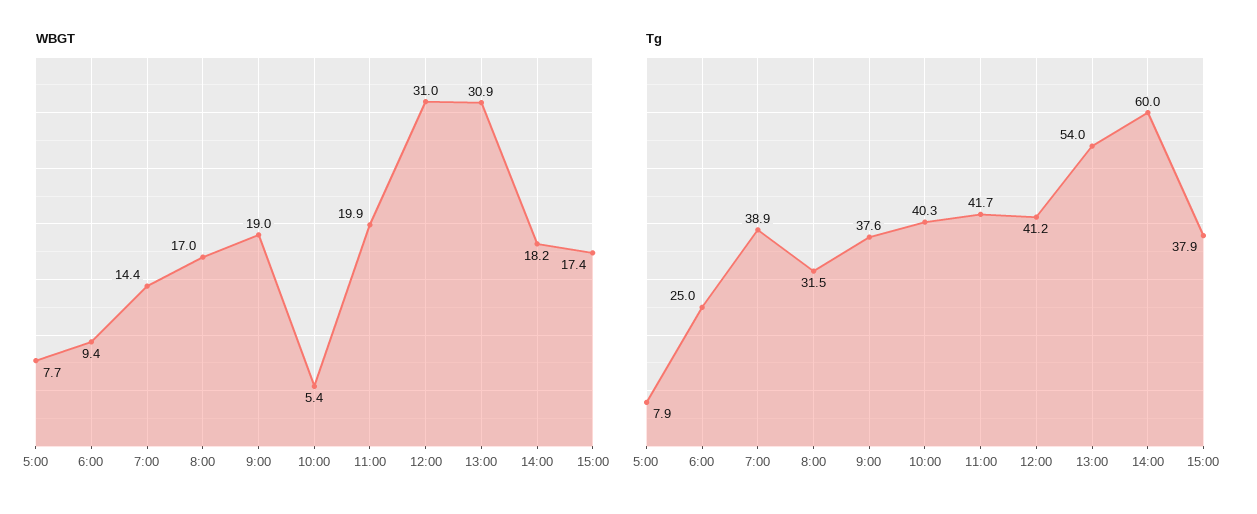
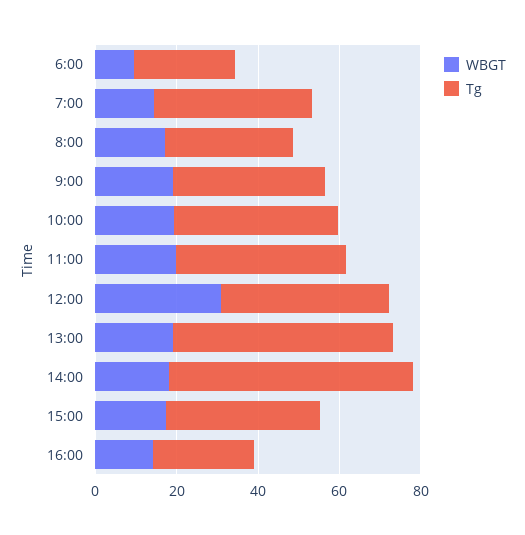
WBGT, 5:00: 7.7 -> none
WBGT, 10:00: 5.4 -> 20
WBGT, 13:00: 30.9 -> 20
Tg, 5:00: 7.9 -> none
WBGT, 16:00: none -> 15
Tg, 16:00: none -> 25

